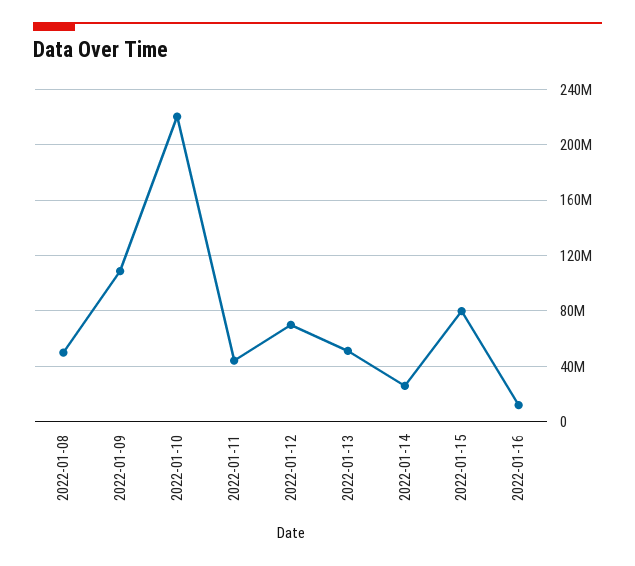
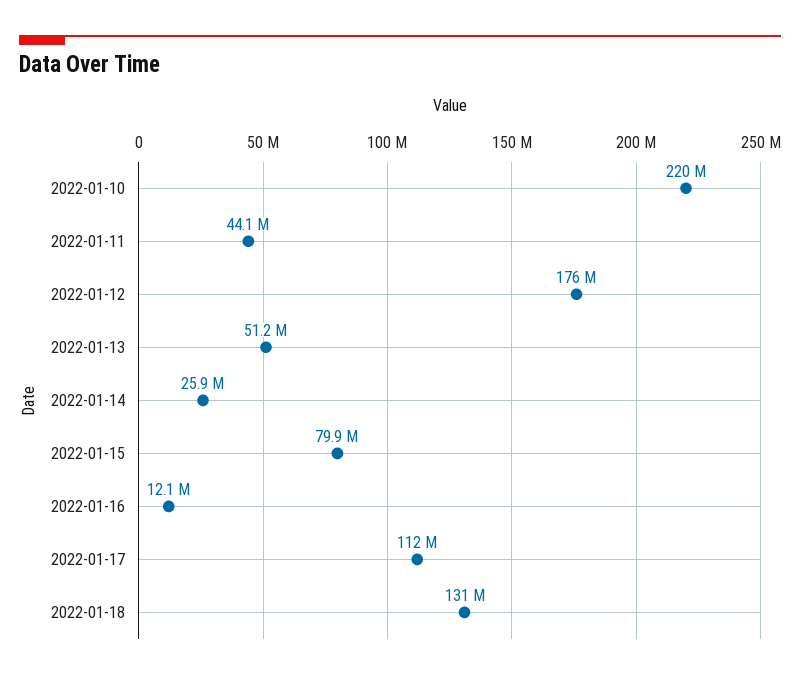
2022-01-08: 50000000 -> none
2022-01-09: 110000000 -> none
2022-01-12: 70000000 -> 176000000
2022-01-17: none -> 112000000
2022-01-18: none -> 131000000

